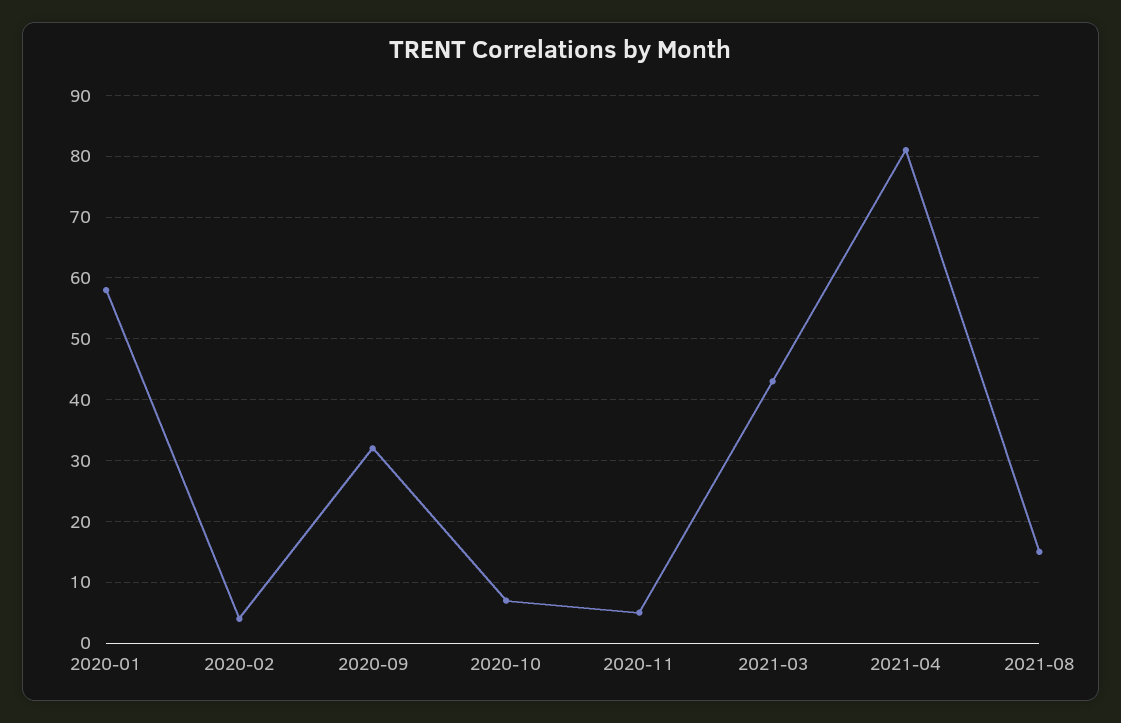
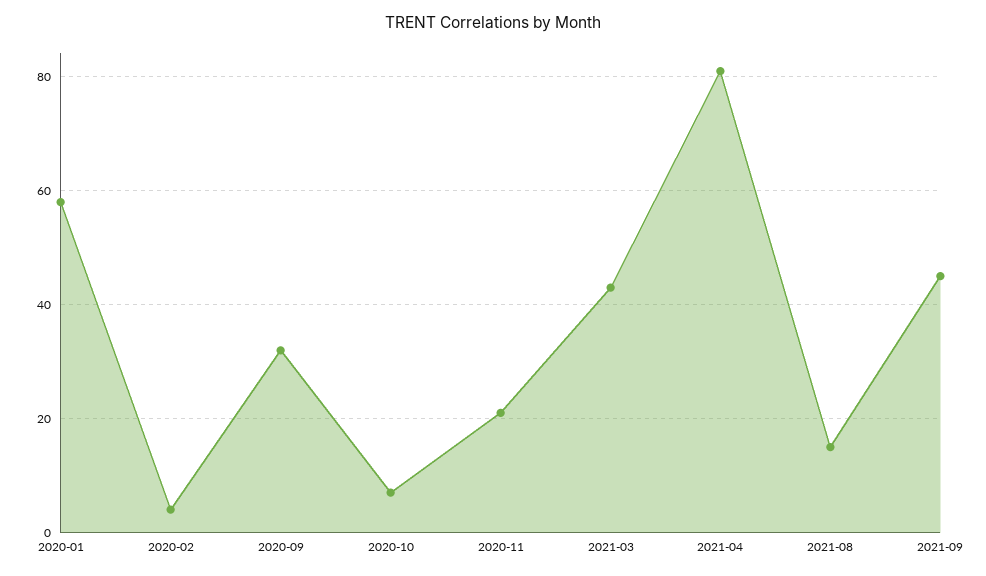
2020-11: 5 -> 20
2021-09: none -> 45

